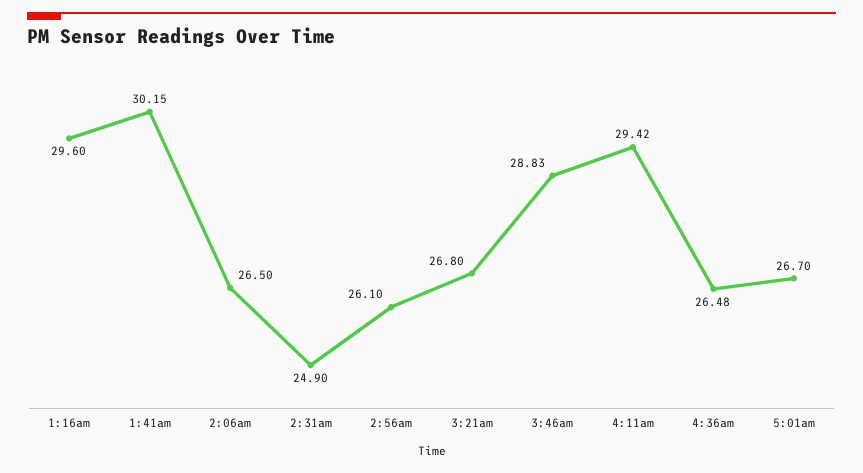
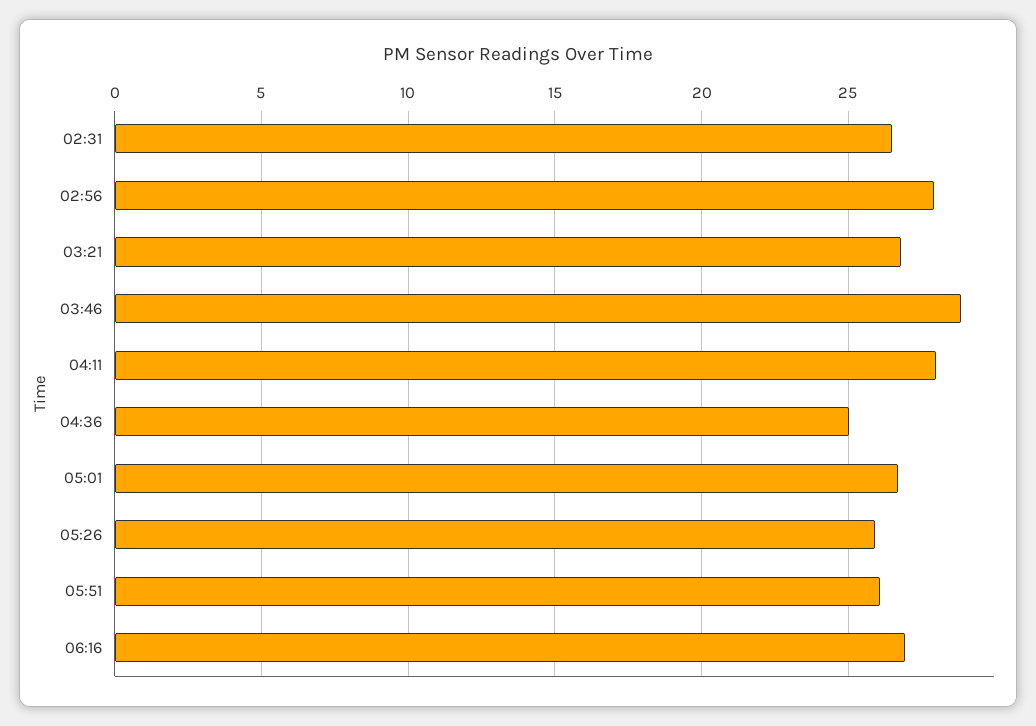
1:16am: 29.6 -> none
1:41am: 30.15 -> none
2:06am: 26.5 -> none
2:31am: 24.9 -> 26.5
2:56am: 26.1 -> 28
4:11am: 29.42 -> 28
4:36am: 26.48 -> 25
05:26: none -> 26
05:51: none -> 26
06:16: none -> 27

